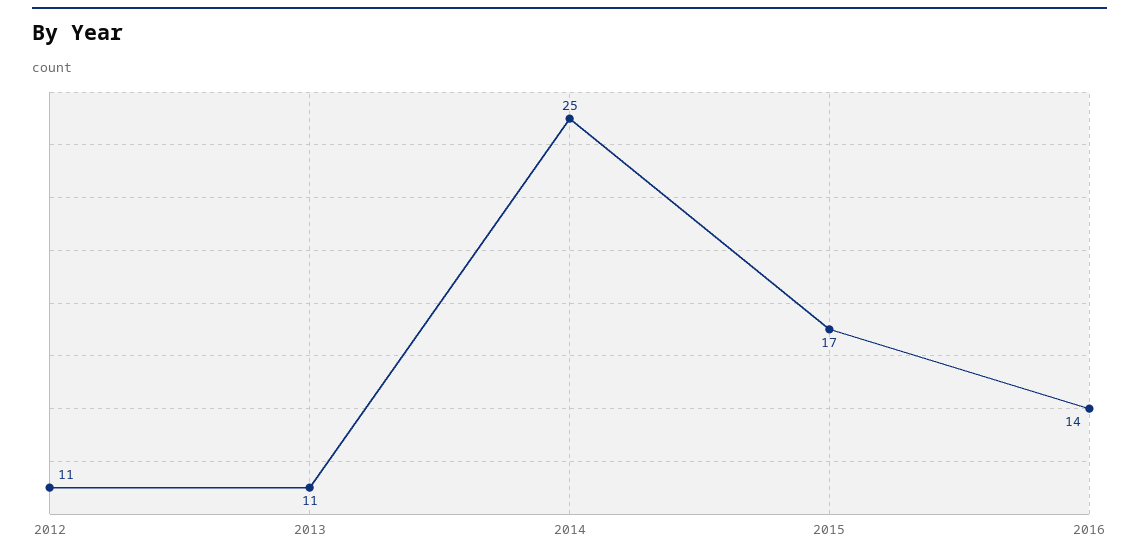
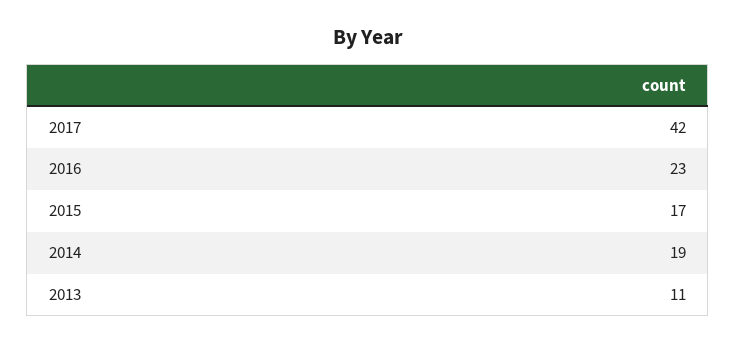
2012: 11 -> none
2014: 25 -> 19
2016: 14 -> 23
2017: none -> 42

